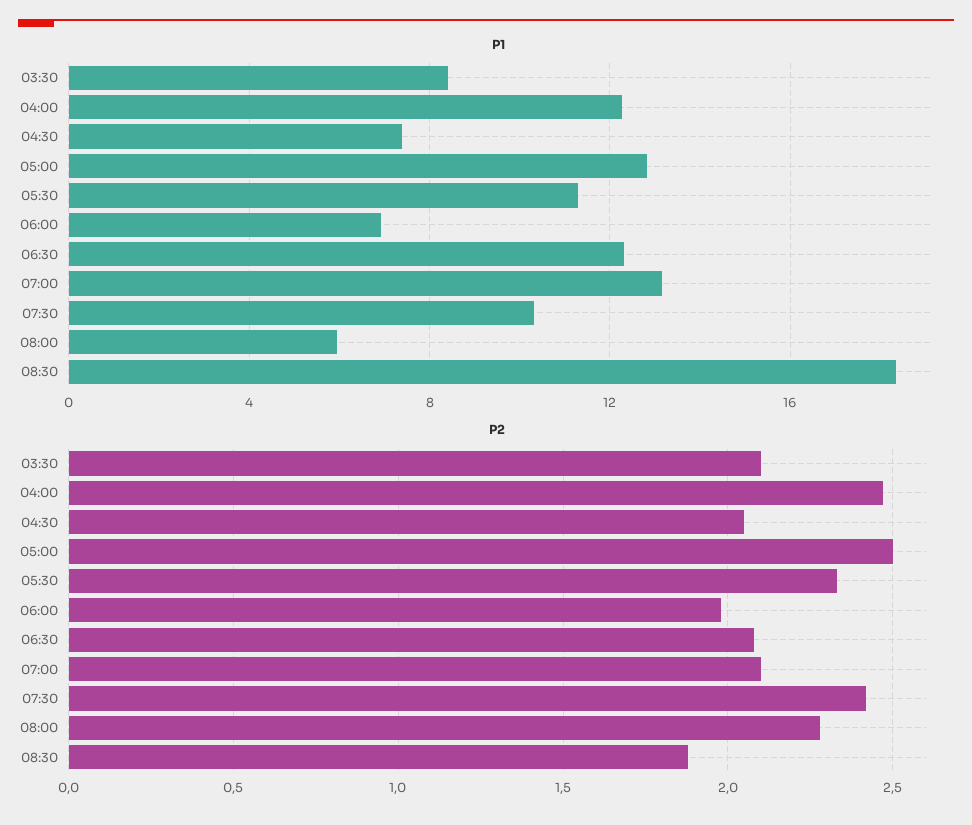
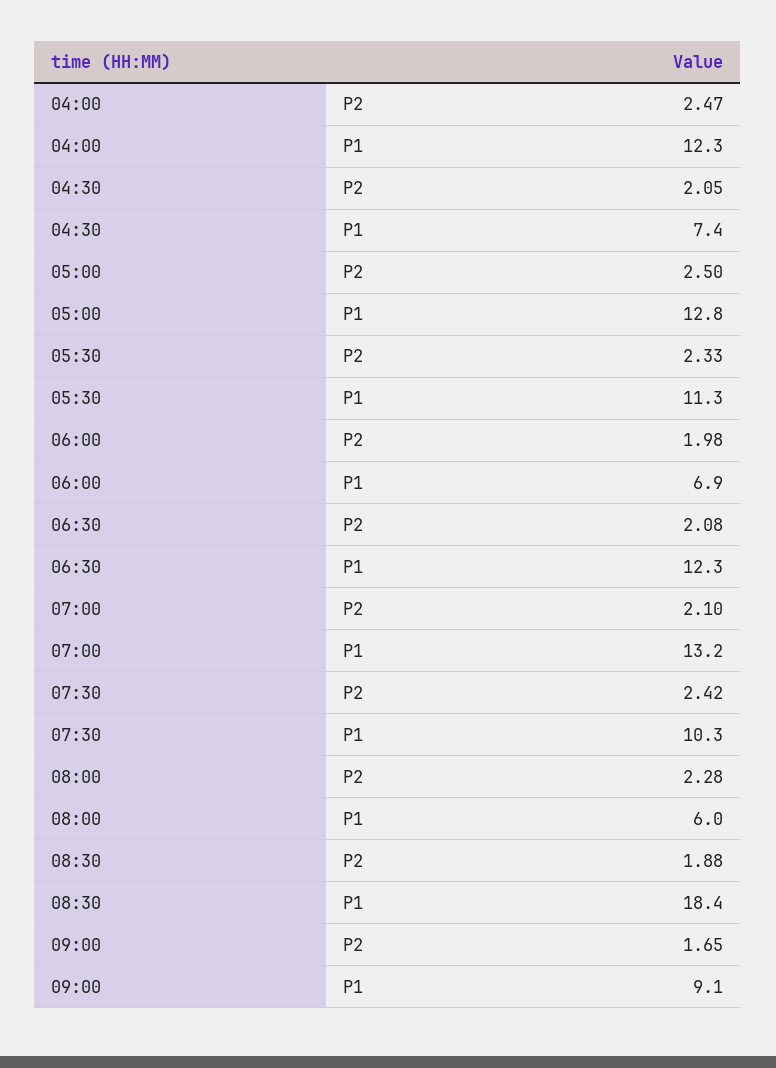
P1, 03:30: 8.5 -> none
P2, 03:30: 2.1 -> none
P2, 09:00: none -> 1.65
P1, 09:00: none -> 9.1

